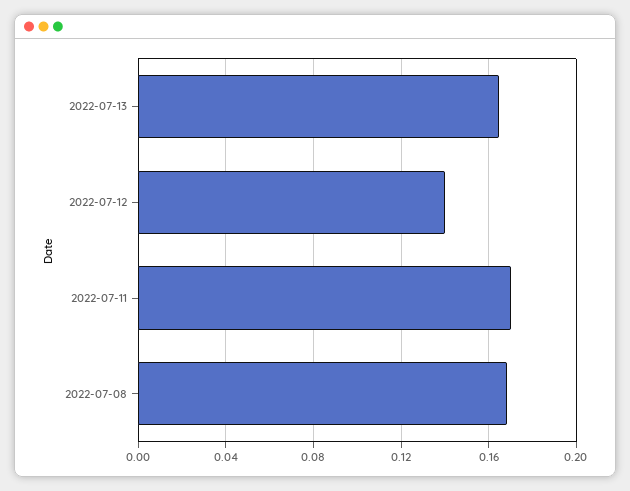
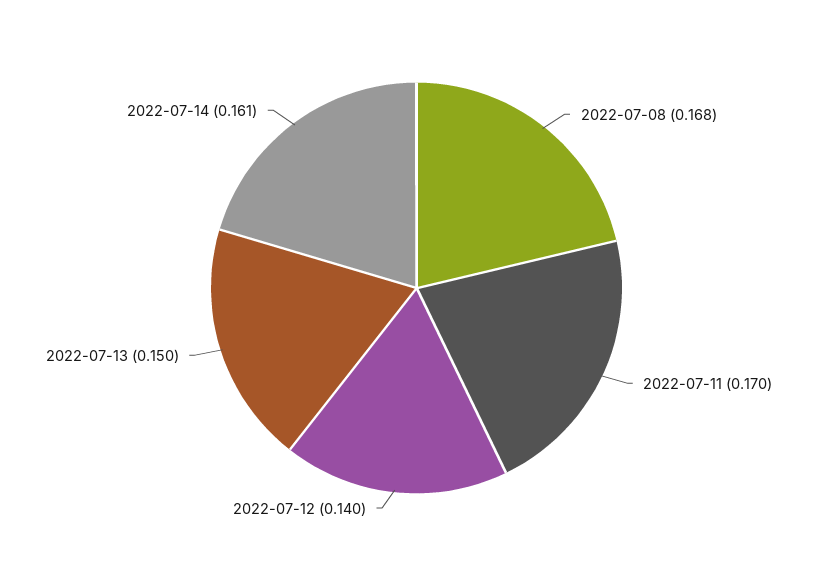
2022-07-13: 0.165 -> 0.15
2022-07-14: none -> 0.161

